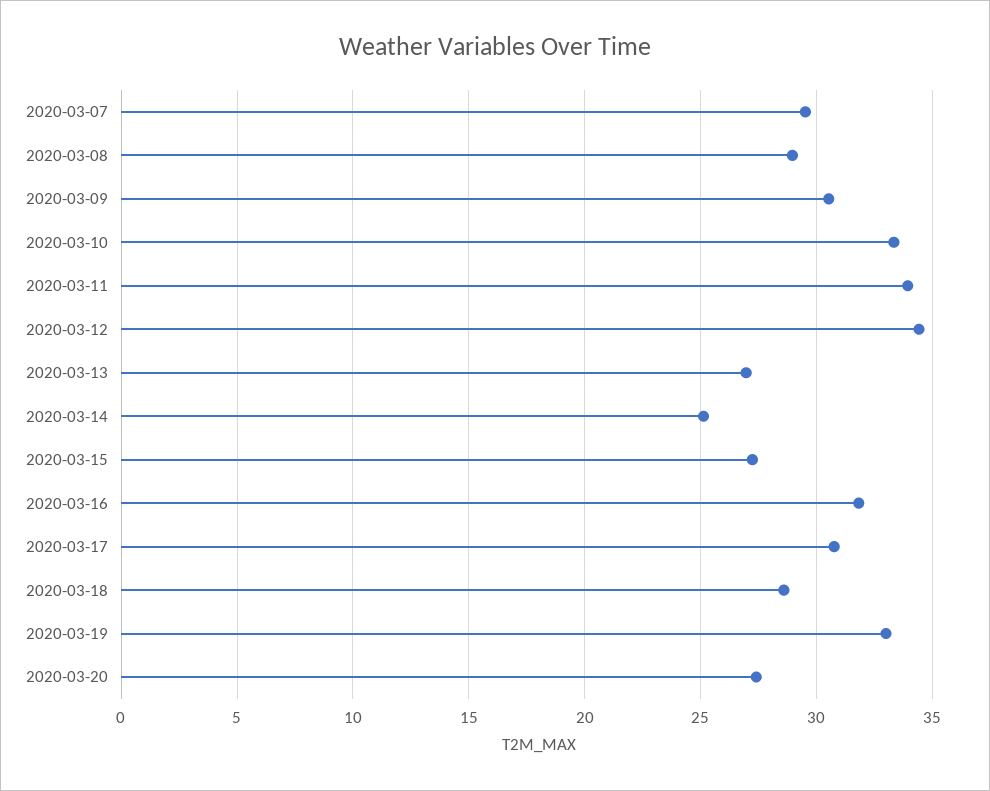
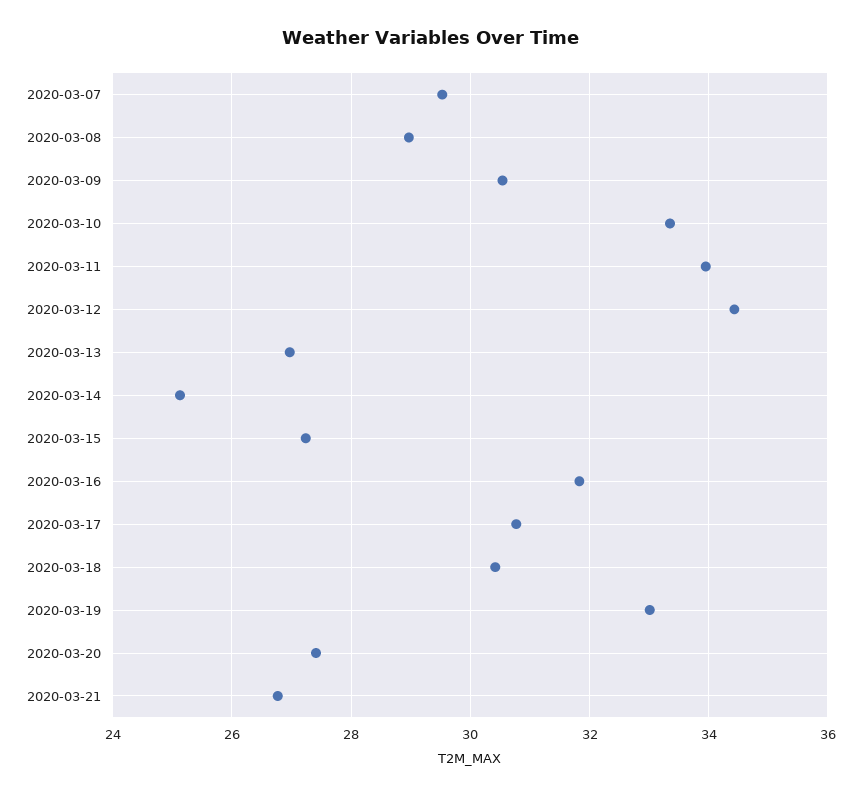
2020-03-18: 28.5 -> 30.4
2020-03-21: none -> 26.8

